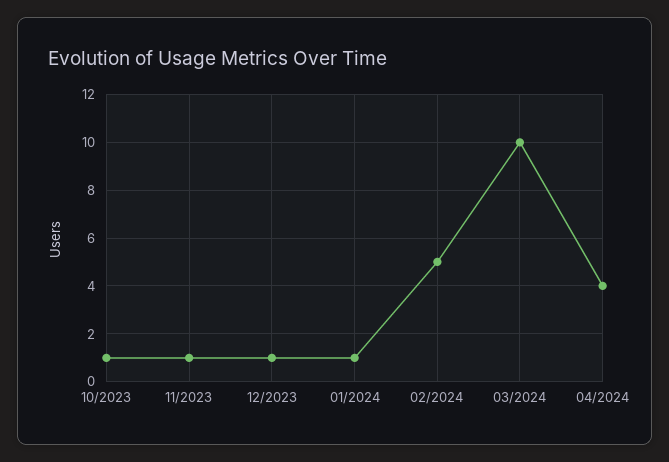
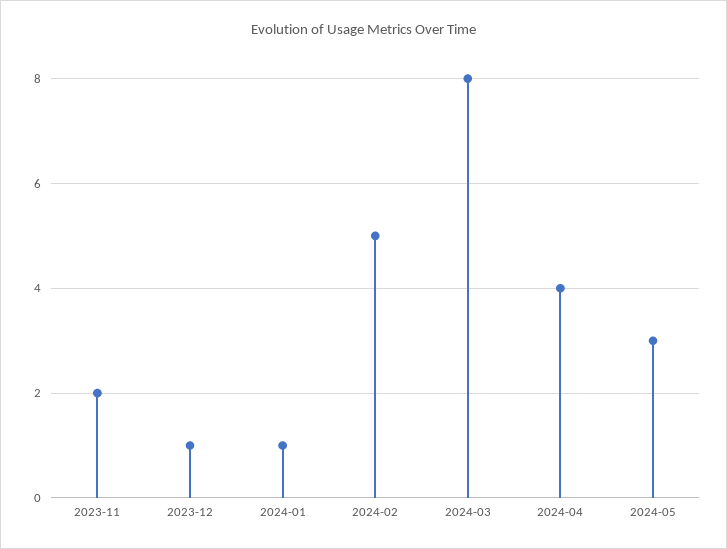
10/2023: 1 -> none
11/2023: 1 -> 2
03/2024: 10 -> 8
2024-05: none -> 3

